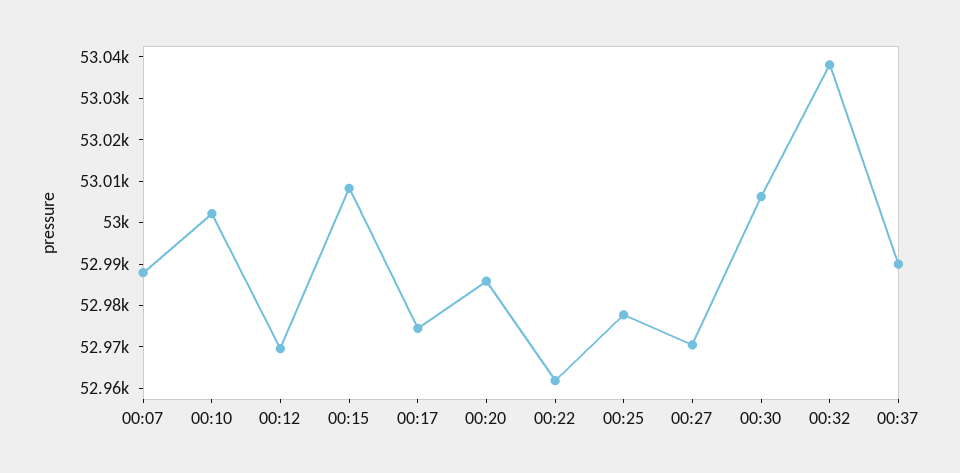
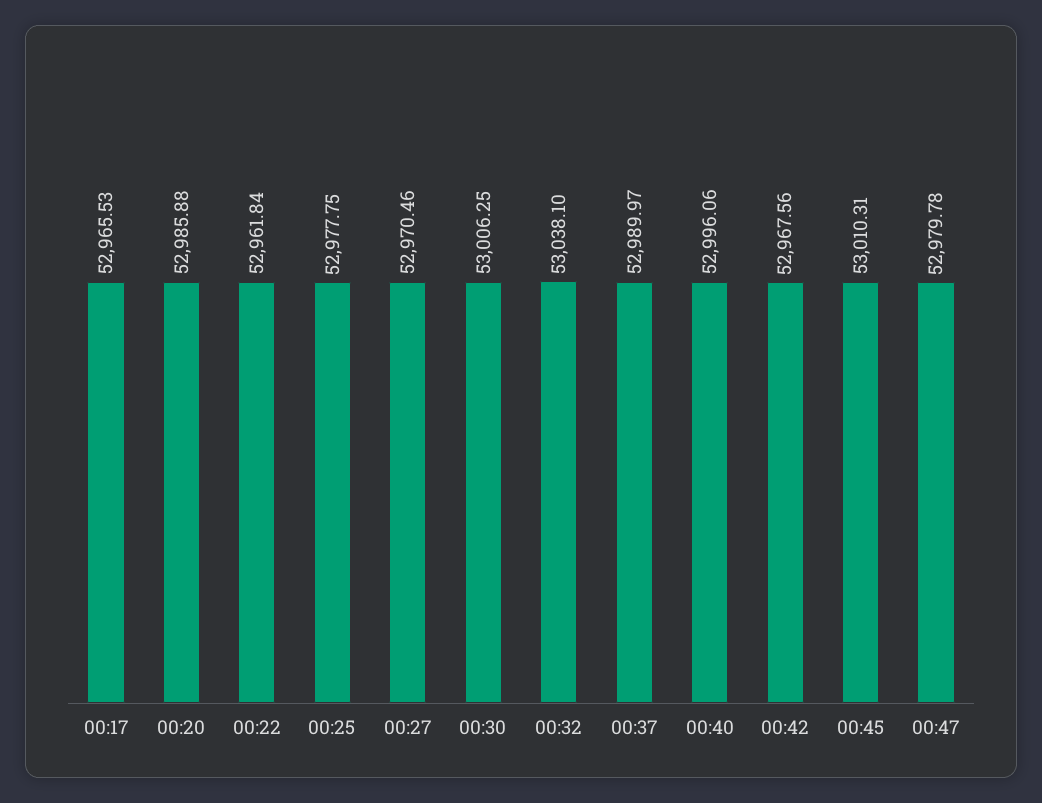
00:07: 52988 -> none
00:10: 53002 -> none
00:12: 52970 -> none
00:15: 53008 -> none
00:17: 52974 -> 52965.53
00:40: none -> 52996.06
00:42: none -> 52967.56
00:45: none -> 53010.31
00:47: none -> 52979.78

